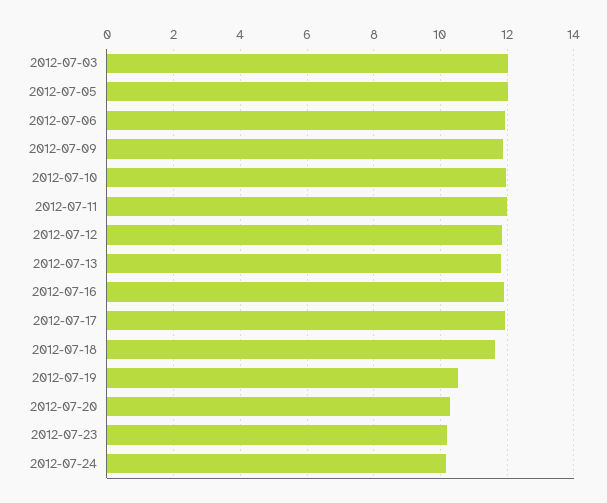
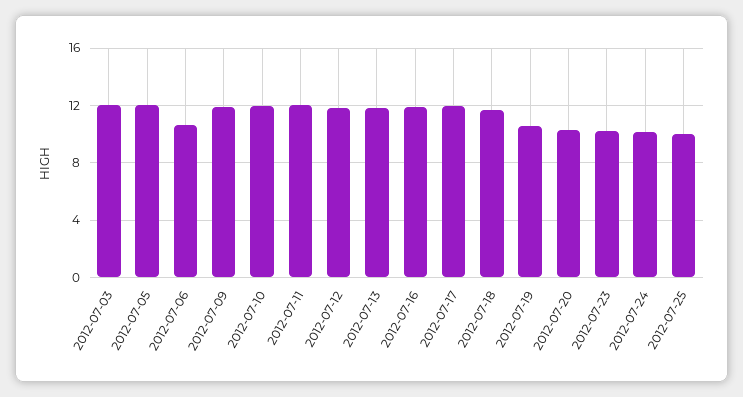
2012-07-06: 12 -> 10.5
2012-07-25: none -> 10

